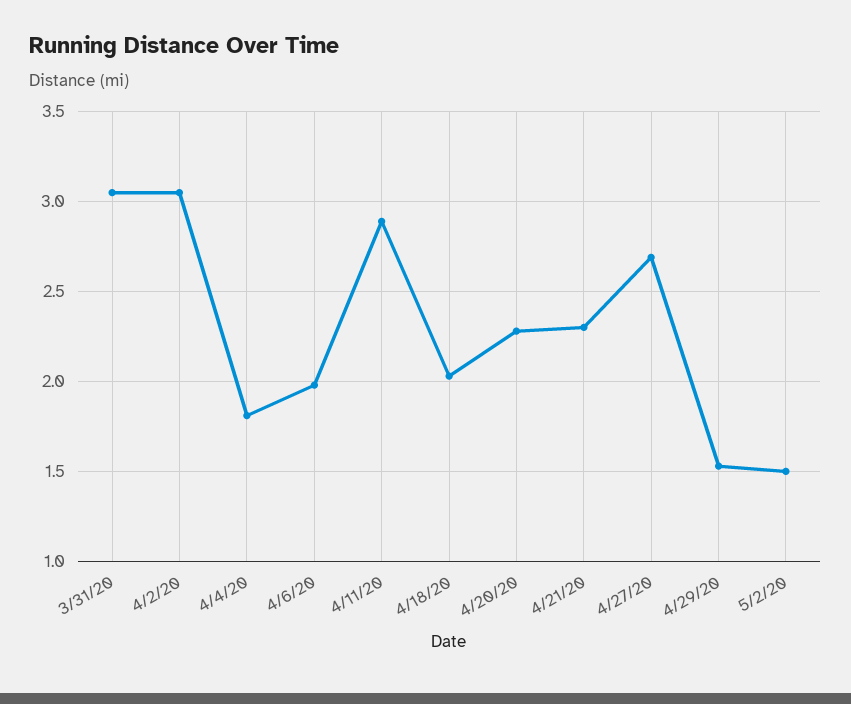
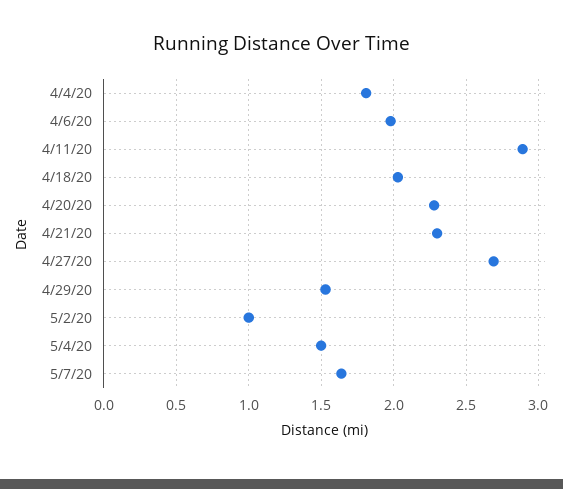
3/31/20: 3.05 -> none
4/2/20: 3.05 -> none
5/2/20: 1.5 -> 1
5/4/20: none -> 1.5
5/7/20: none -> 1.65

